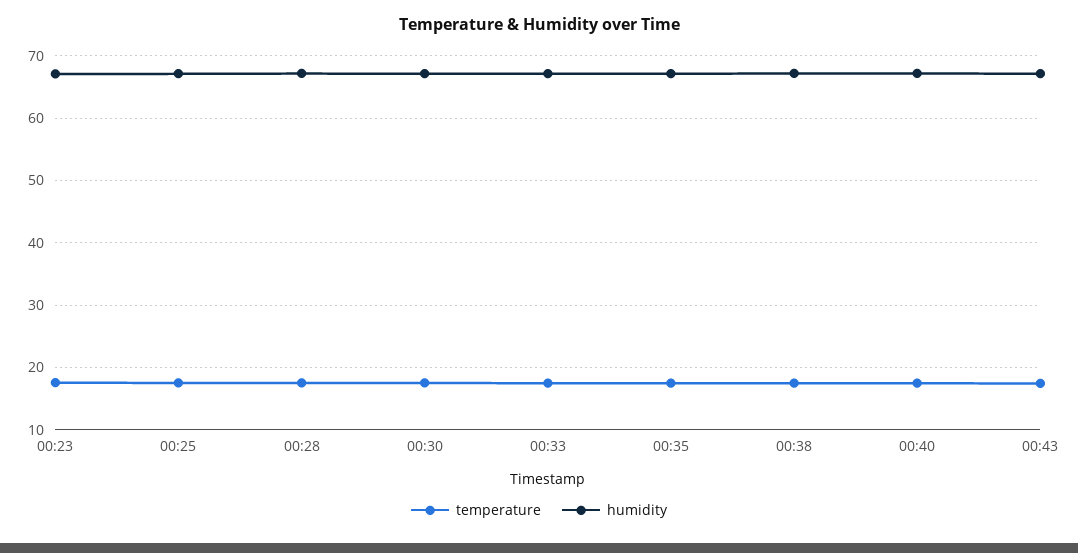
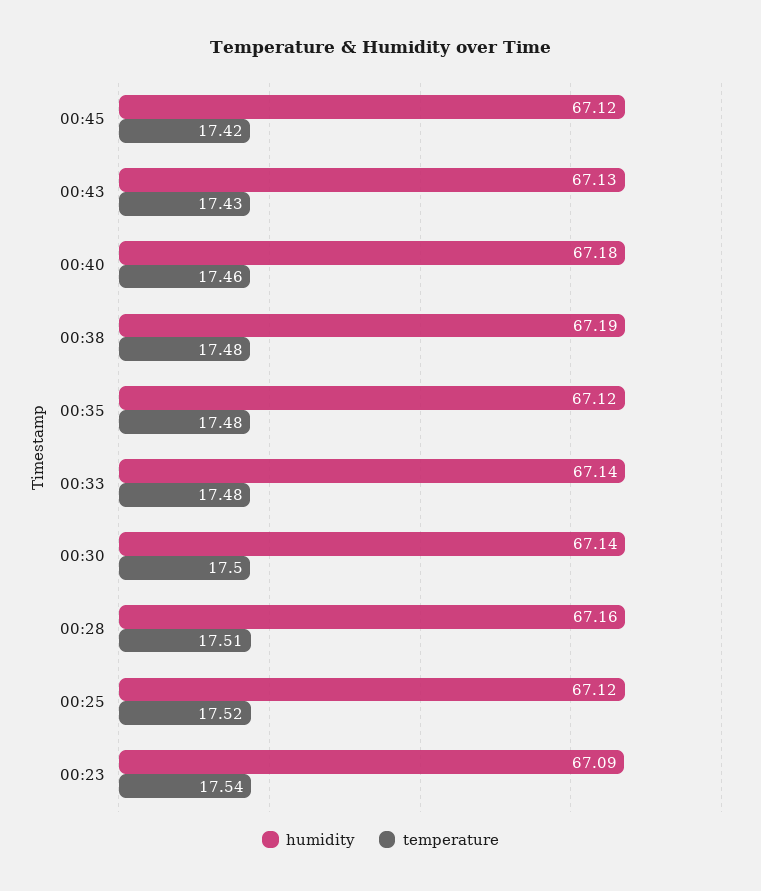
humidity, 00:45: none -> 67.12
temperature, 00:45: none -> 17.42

